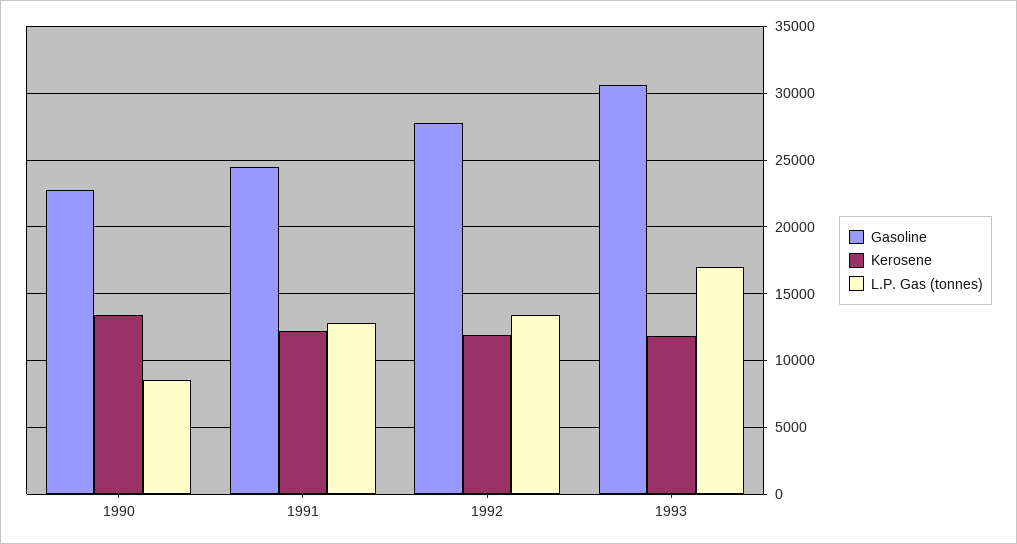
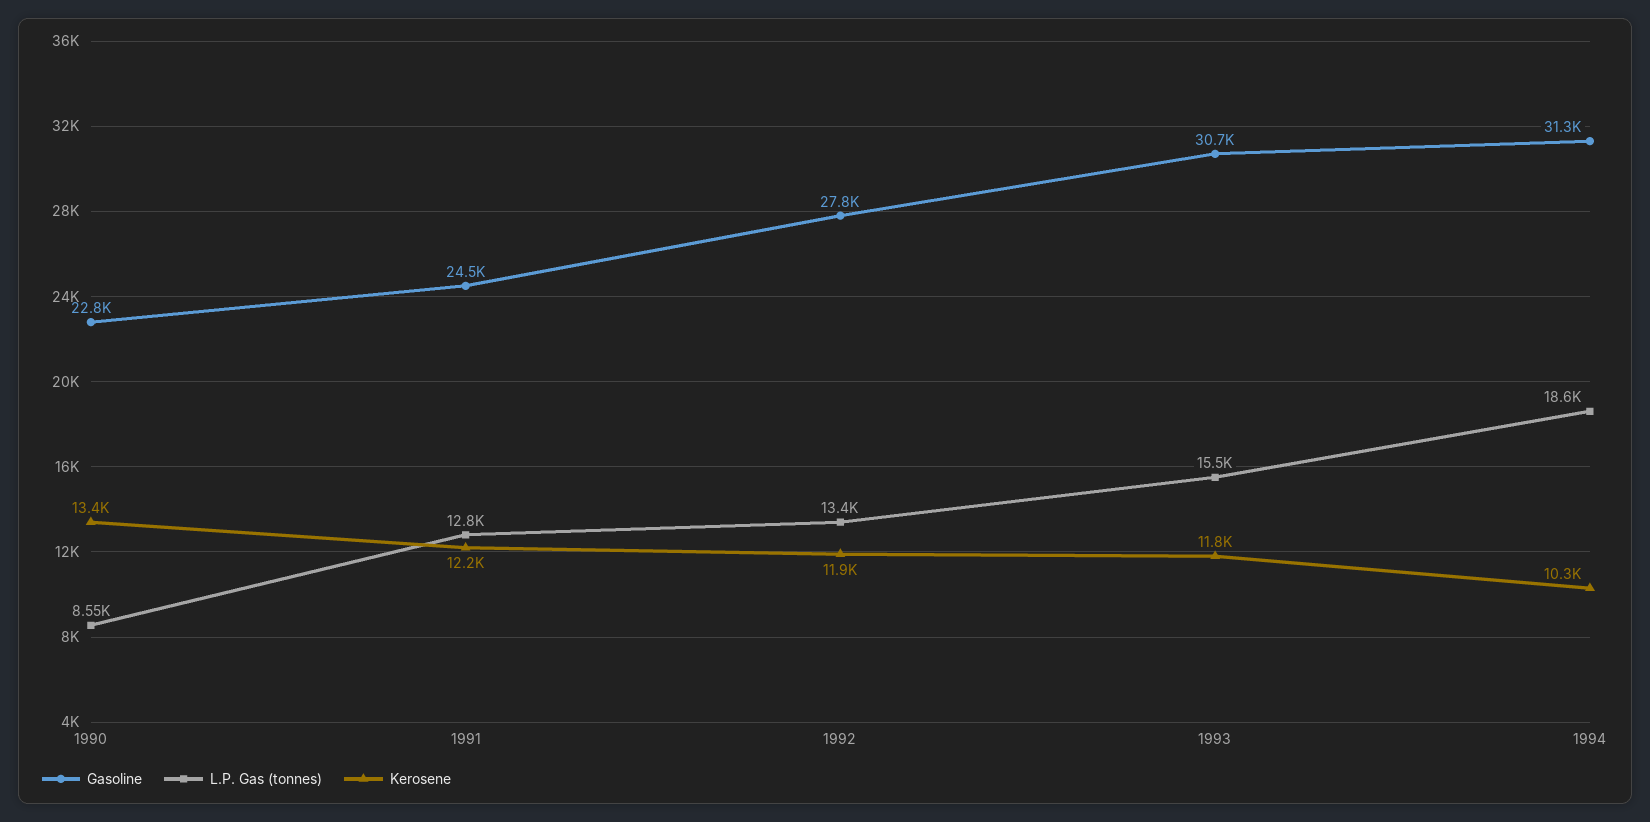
L.P. Gas (tonnes), 1993: 17000 -> 15500
Gasoline, 1994: none -> 31300
L.P. Gas (tonnes), 1994: none -> 18600
Kerosene, 1994: none -> 10300

